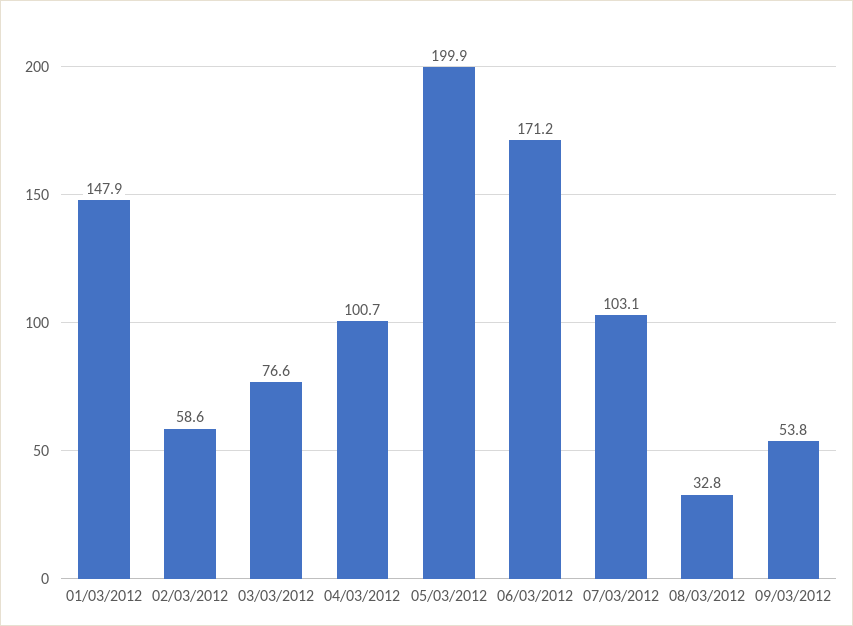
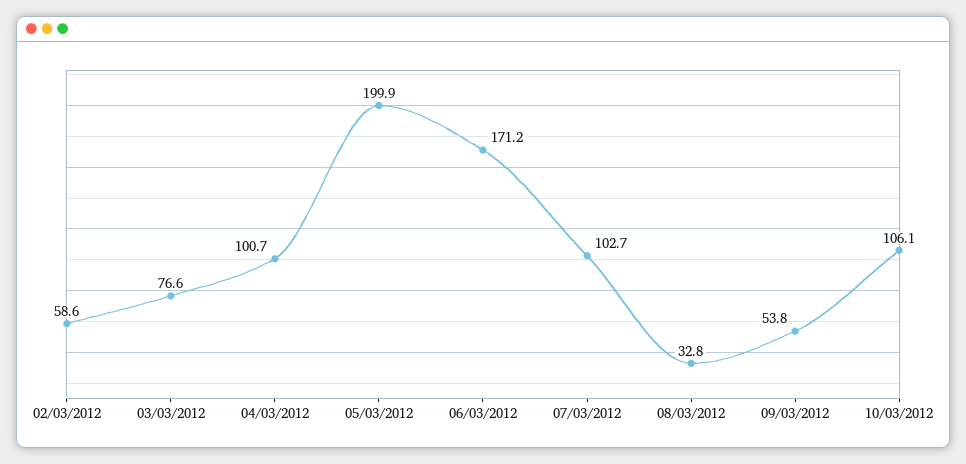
01/03/2012: 147.9 -> none
07/03/2012: 103.1 -> 102.7
10/03/2012: none -> 106.1

